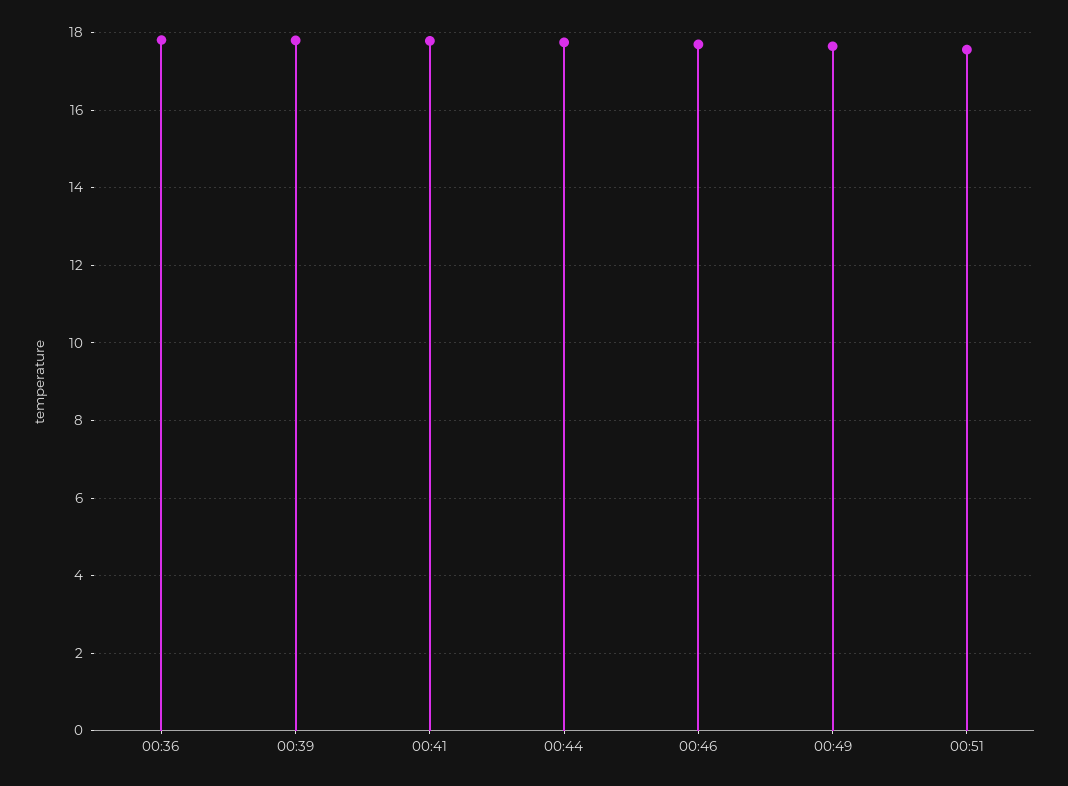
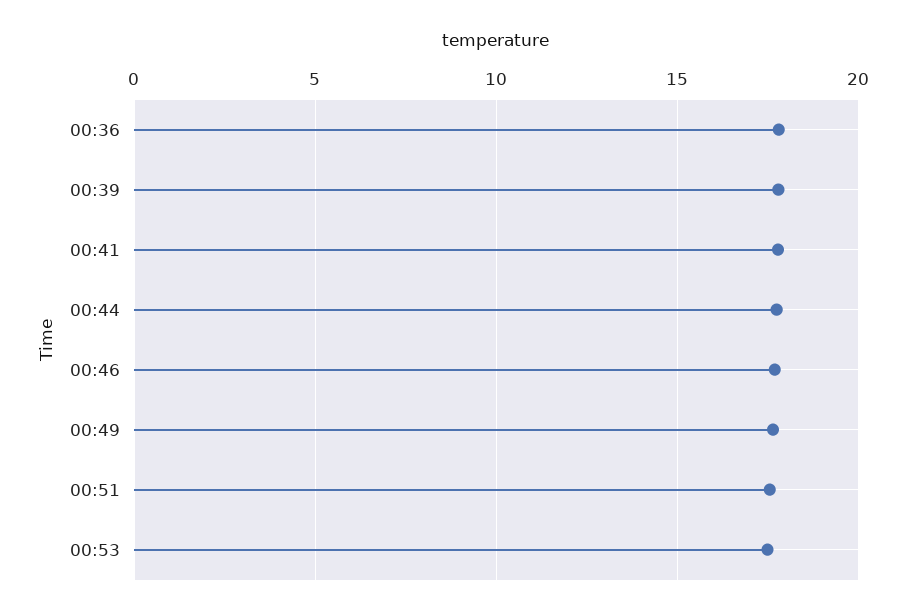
00:53: none -> 17.5

